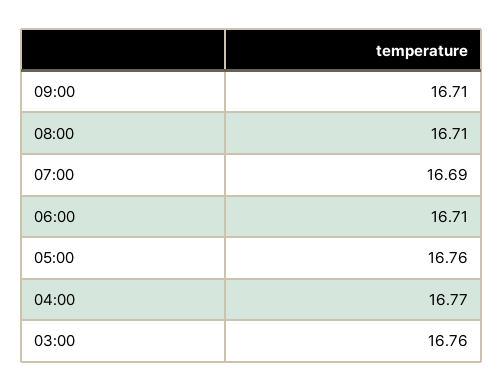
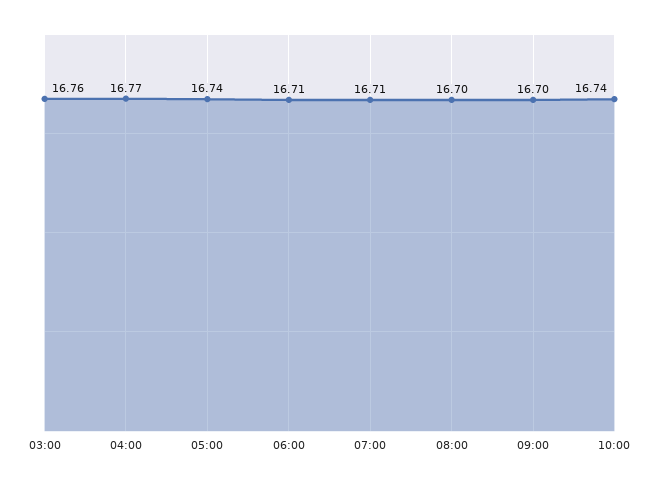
09:00: 16.71 -> 16.7
08:00: 16.71 -> 16.7
07:00: 16.69 -> 16.71
05:00: 16.76 -> 16.74
10:00: none -> 16.74

